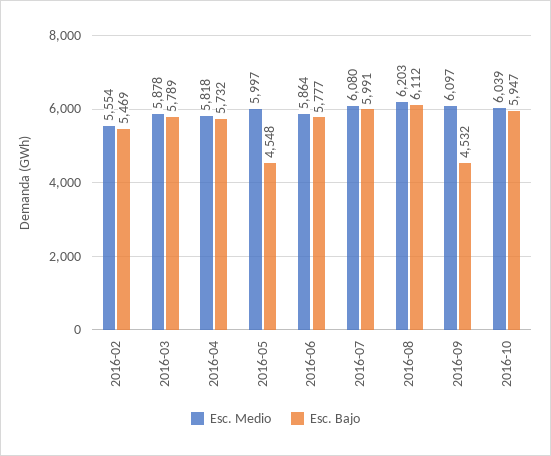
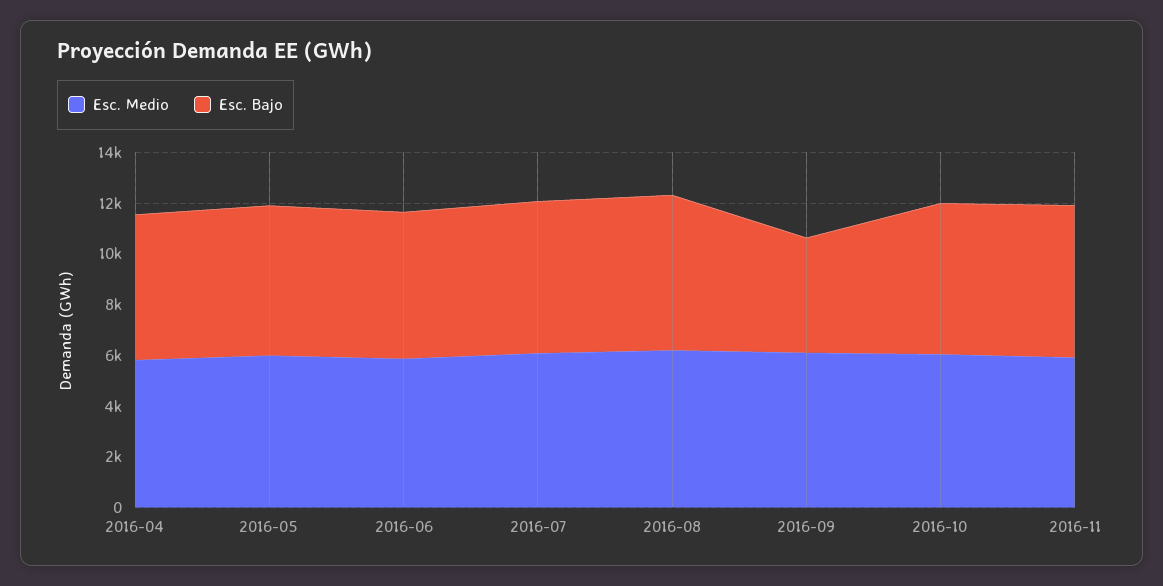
Esc. Medio, 2016-02: 5554 -> none
Esc. Bajo, 2016-02: 5469 -> none
Esc. Medio, 2016-03: 5878 -> none
Esc. Bajo, 2016-03: 5789 -> none
Esc. Bajo, 2016-05: 4548 -> 6000
Esc. Medio, 2016-11: none -> 6000
Esc. Bajo, 2016-11: none -> 6000

